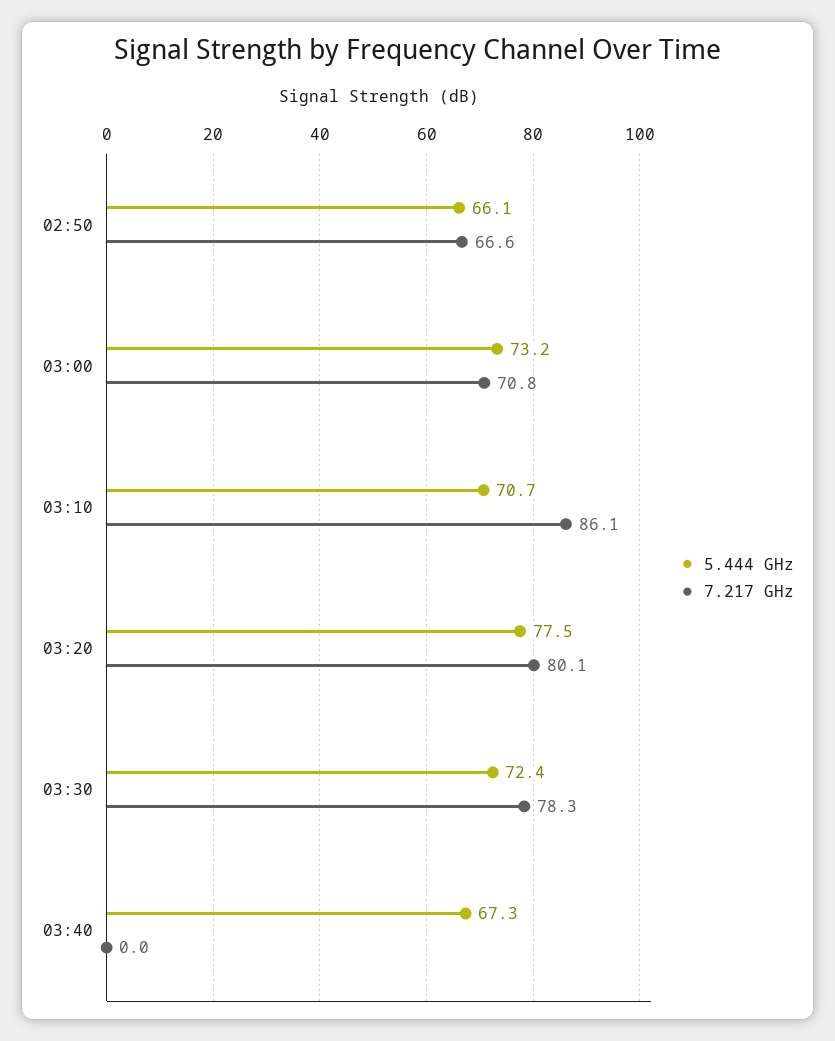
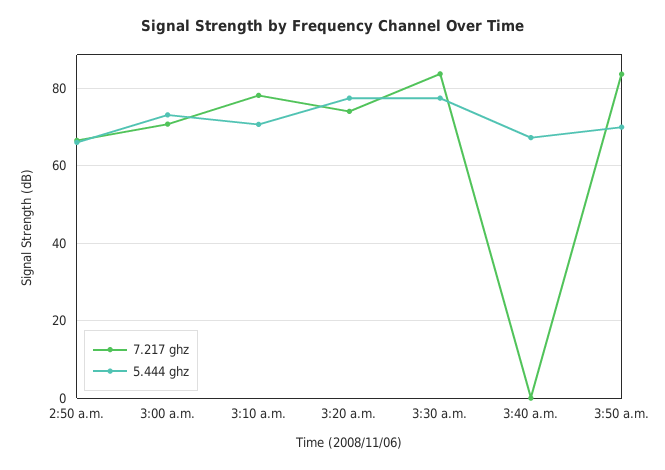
7.217 GHz, 03:10: 86.1 -> 78
7.217 GHz, 03:20: 80.1 -> 74
5.444 GHz, 03:30: 72.4 -> 78
7.217 GHz, 03:30: 78.3 -> 84
7.217 GHz, 3:50 a.m.: none -> 84
5.444 GHz, 3:50 a.m.: none -> 70

